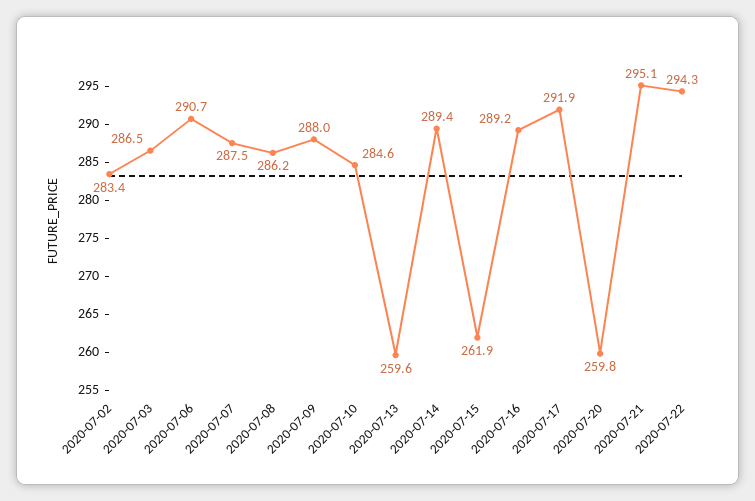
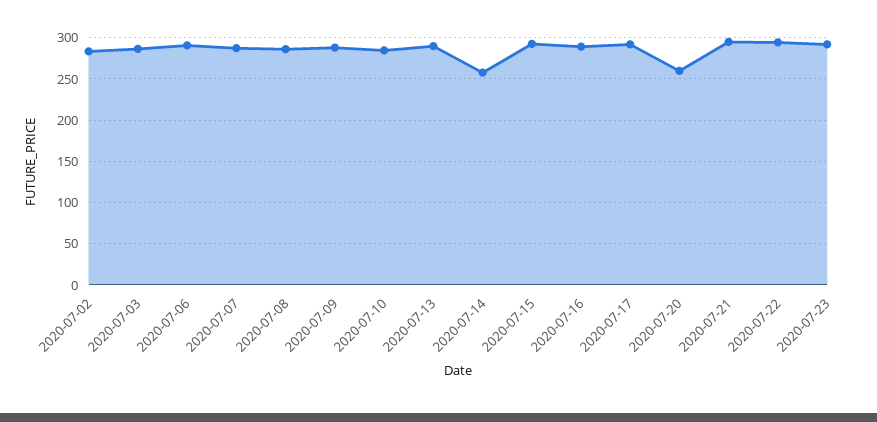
2020-07-13: 259.6 -> 290
2020-07-14: 289.4 -> 260
2020-07-15: 261.9 -> 290
2020-07-23: none -> 290

